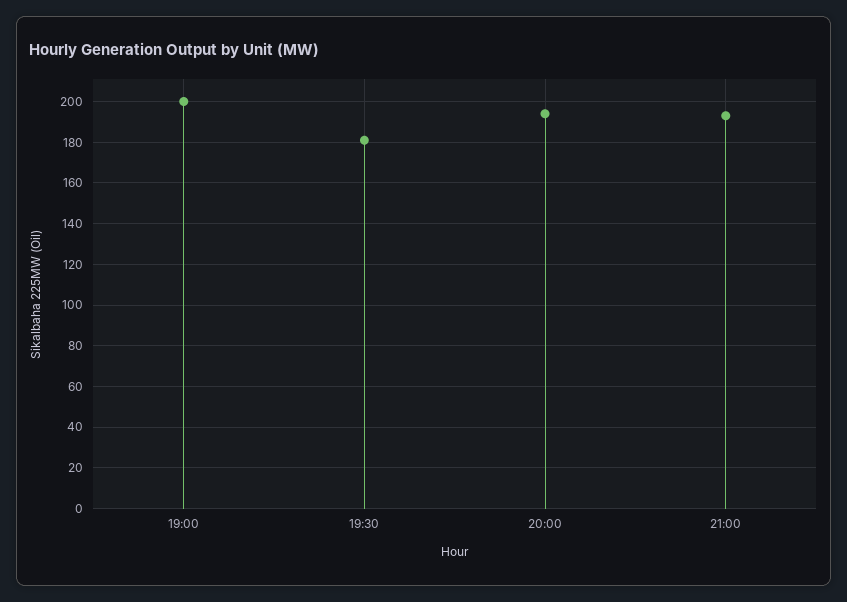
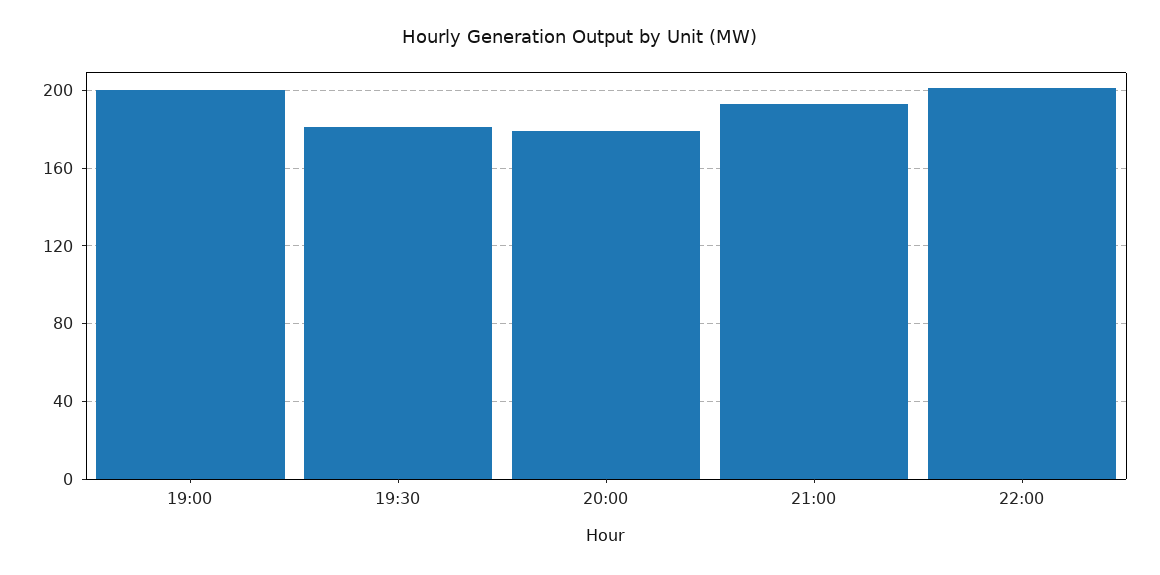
20:00: 195 -> 180
22:00: none -> 200

